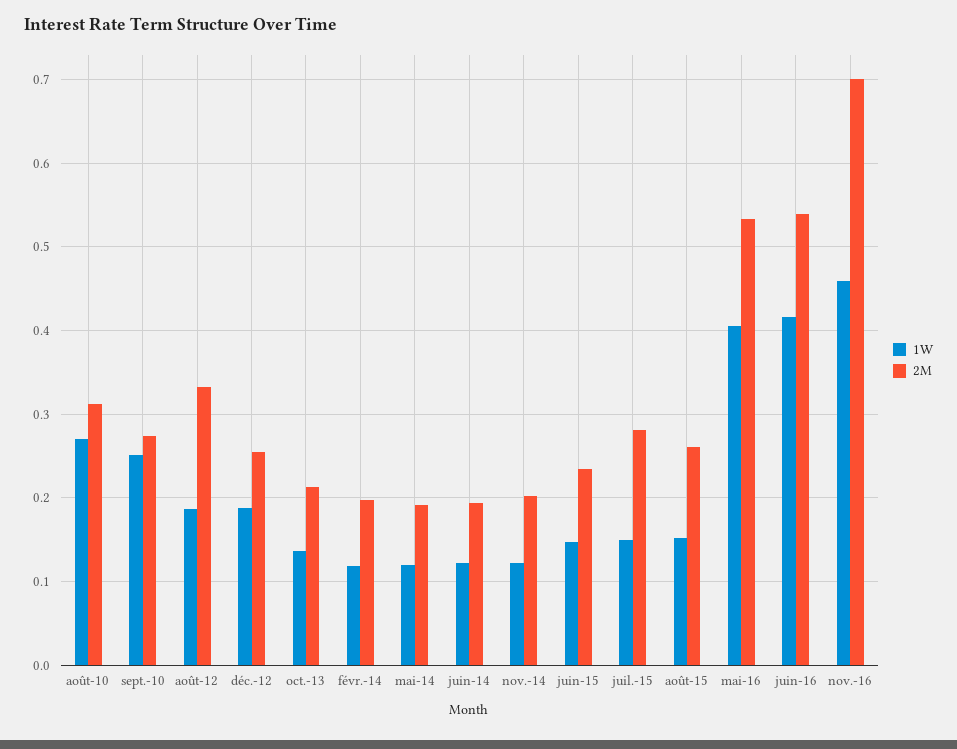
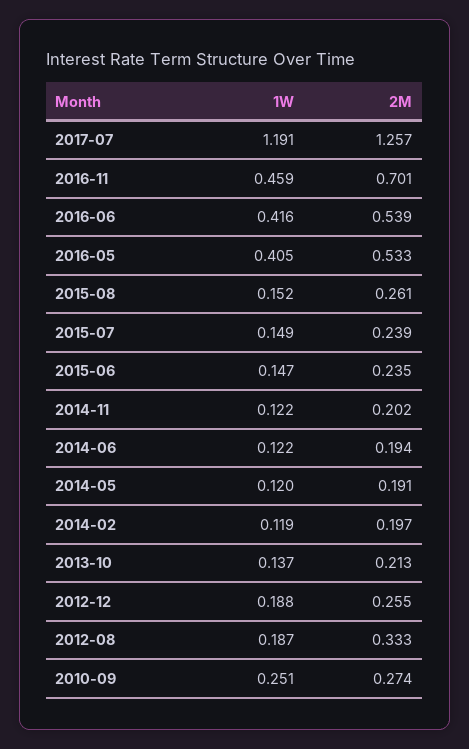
1W, août-10: 0.27 -> none
2M, août-10: 0.31 -> none
2M, juil.-15: 0.28 -> 0.239
1W, 2017-07: none -> 1.191
2M, 2017-07: none -> 1.257

